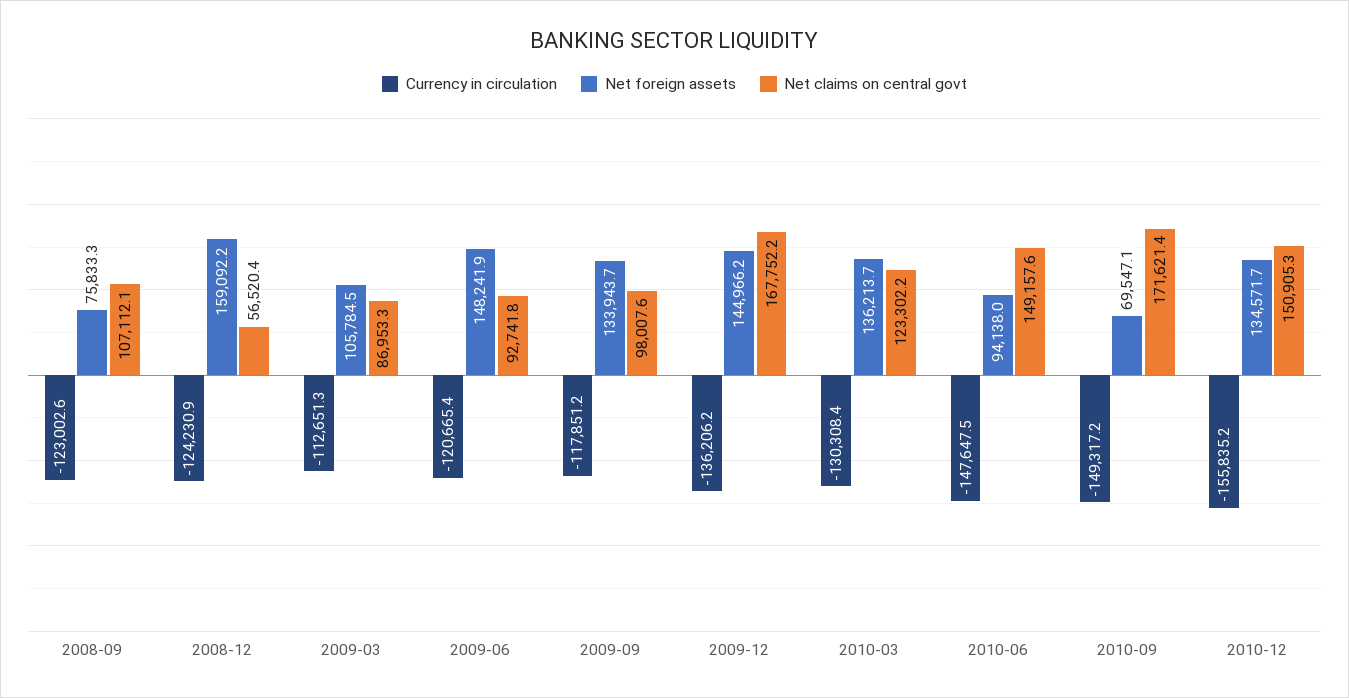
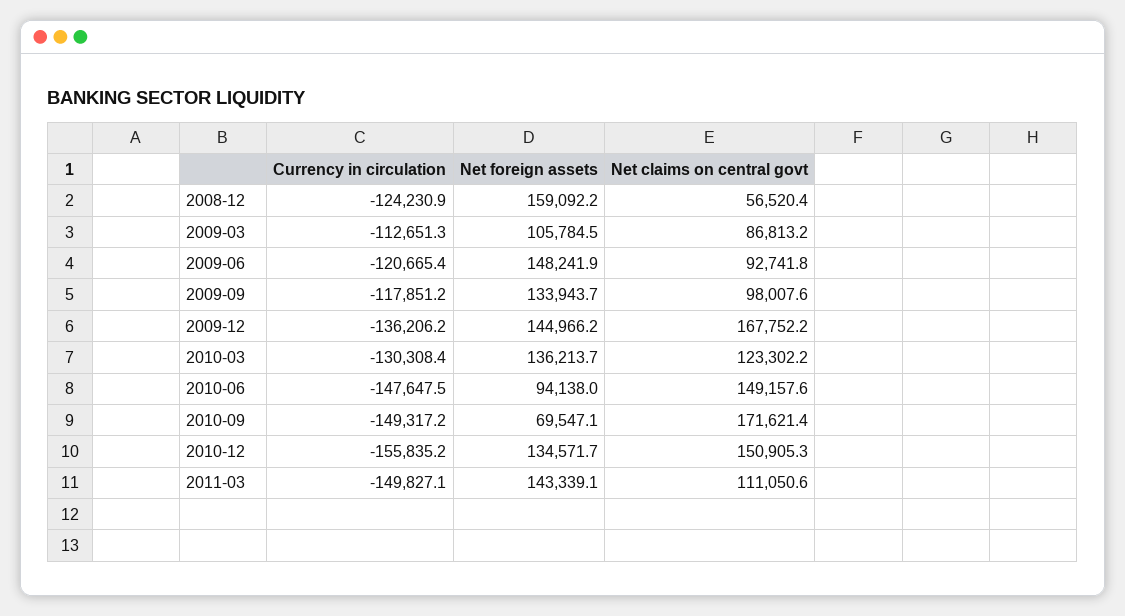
Currency in circulation, 2008-09: -123002.6 -> none
Net foreign assets, 2008-09: 75833.3 -> none
Net claims on central govt, 2008-09: 107112.1 -> none
Net claims on central govt, 2009-03: 86953.3 -> 86813.2
Currency in circulation, 2011-03: none -> -149827.1
Net foreign assets, 2011-03: none -> 143339.1
Net claims on central govt, 2011-03: none -> 111050.6

